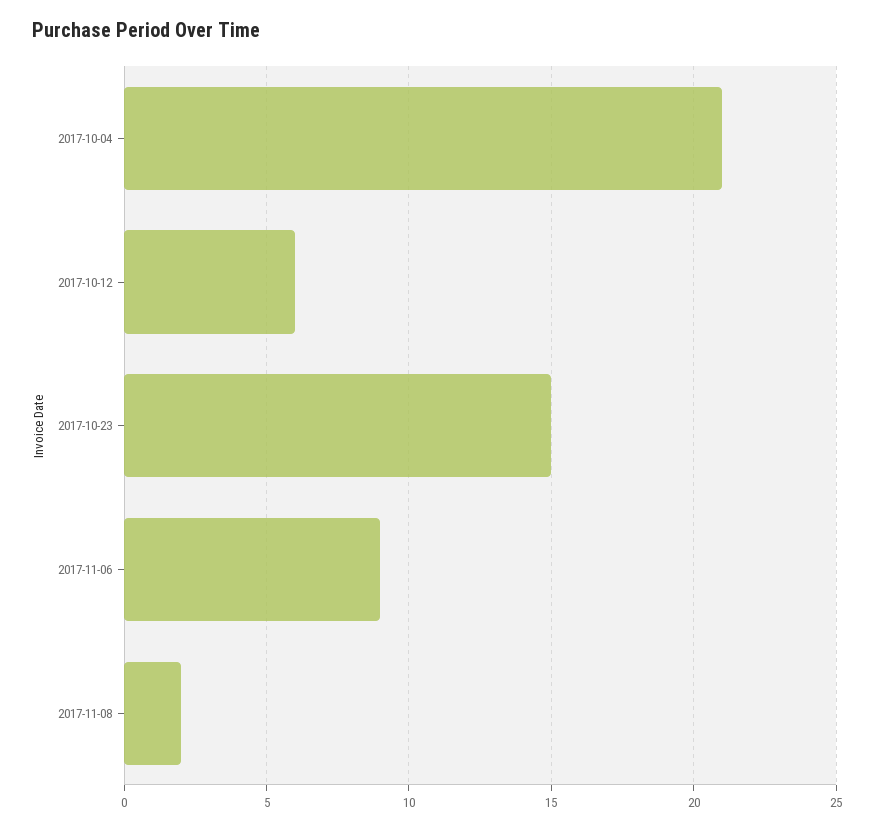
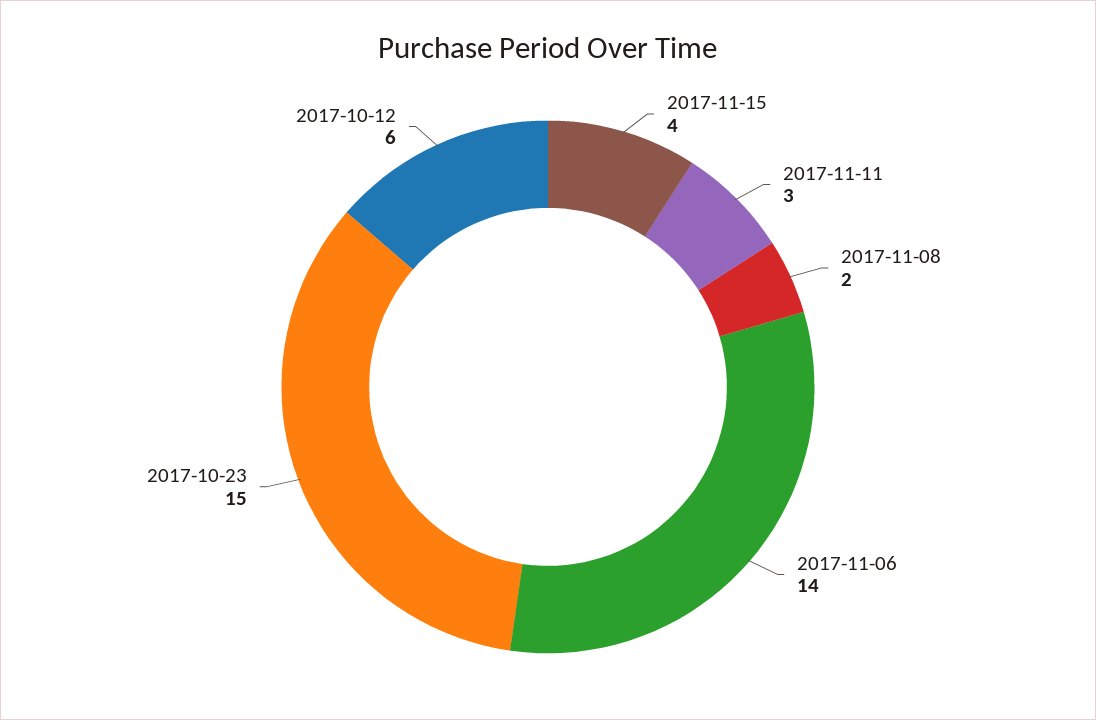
2017-10-04: 21 -> none
2017-11-06: 9 -> 14
2017-11-15: none -> 4
2017-11-11: none -> 3

